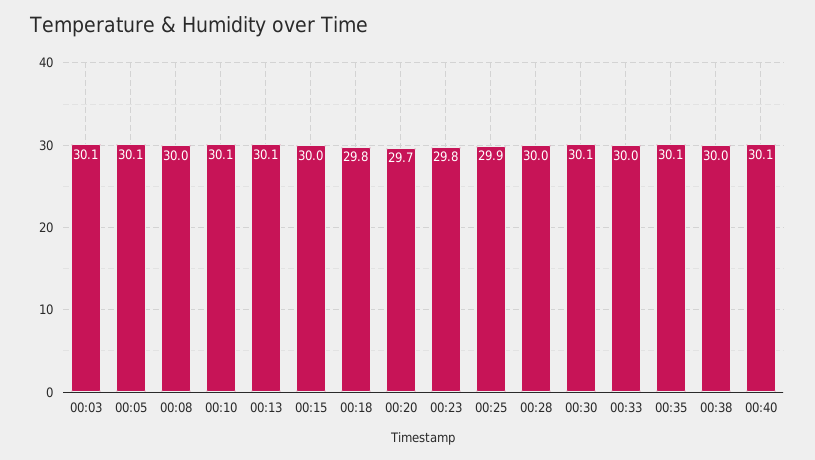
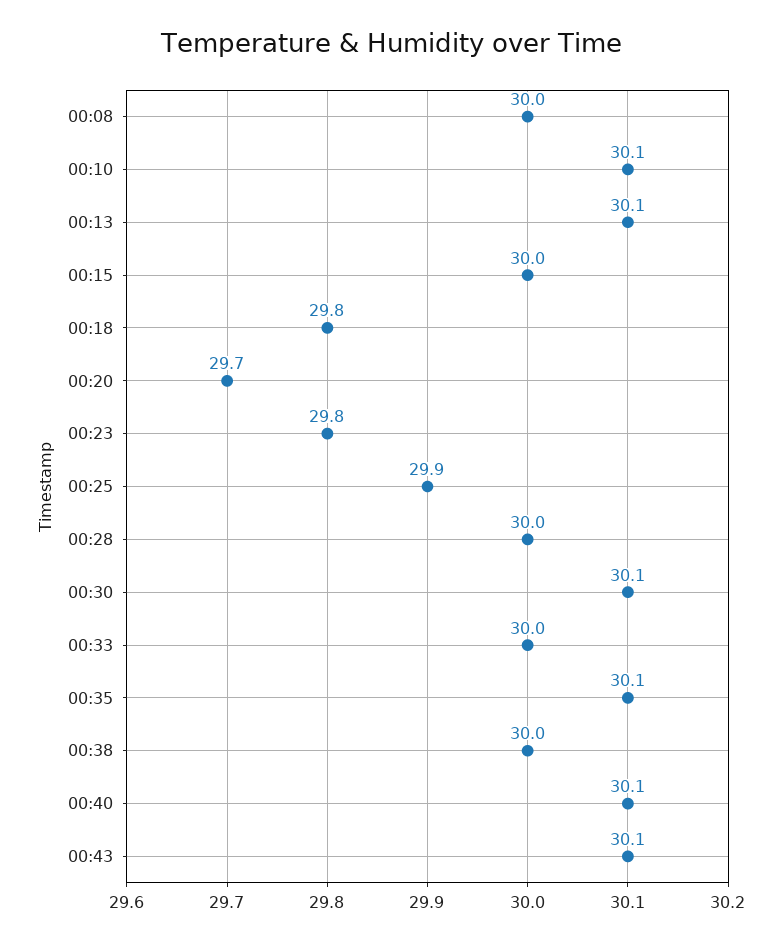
00:03: 30.1 -> none
00:05: 30.1 -> none
00:43: none -> 30.1

